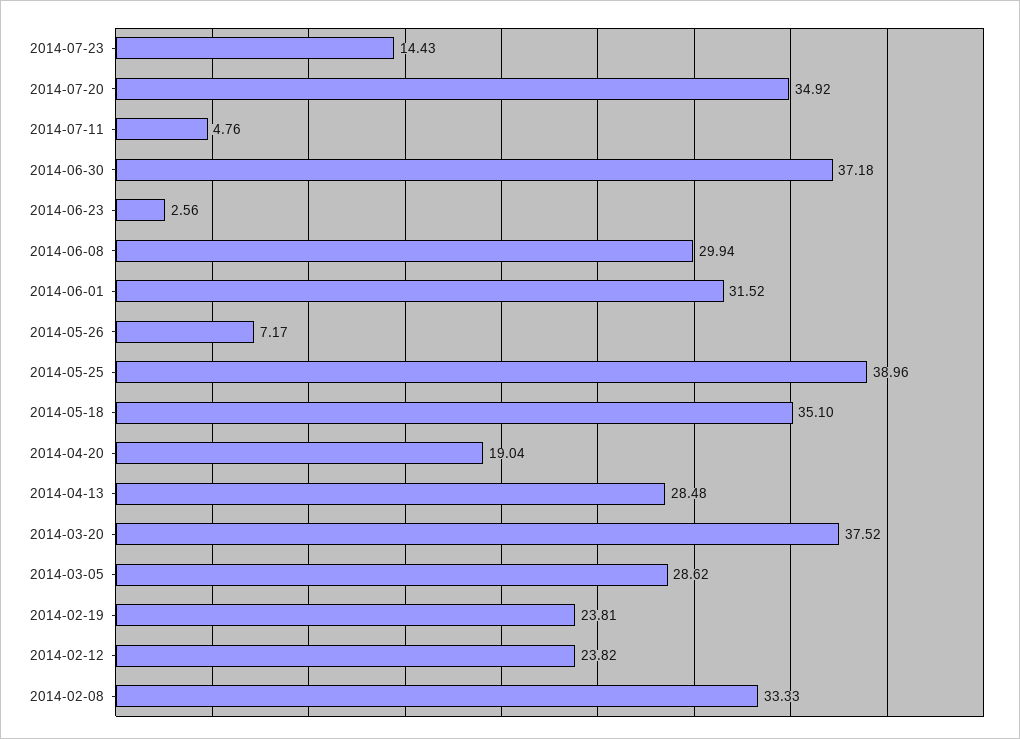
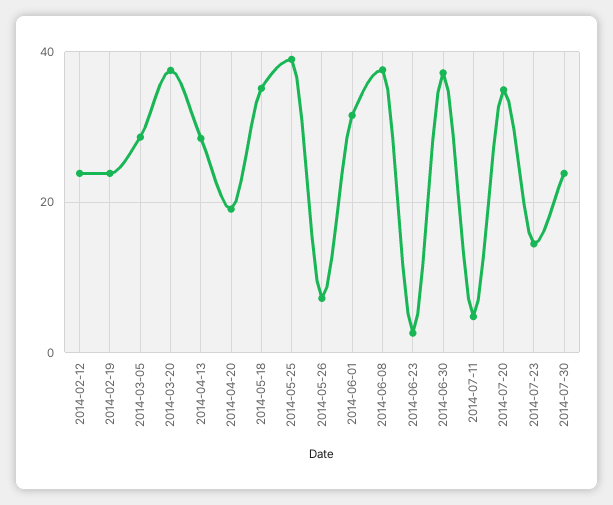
2014-06-08: 29.94 -> 38
2014-02-08: 33.33 -> none
2014-07-30: none -> 24

